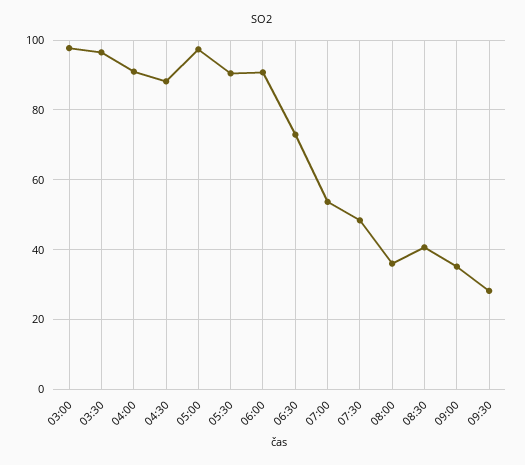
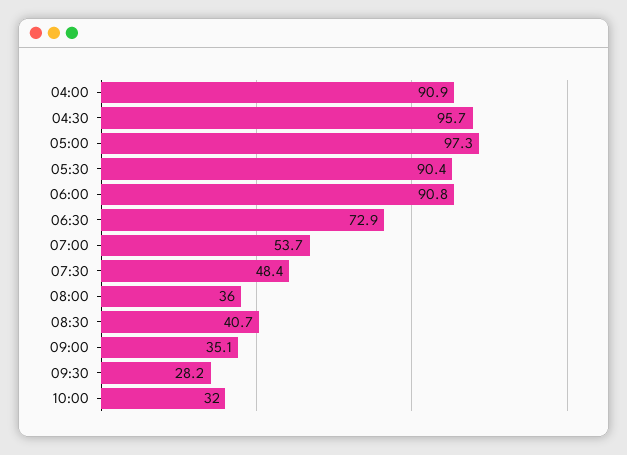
03:00: 98 -> none
03:30: 96 -> none
04:30: 88 -> 95.7
10:00: none -> 32

